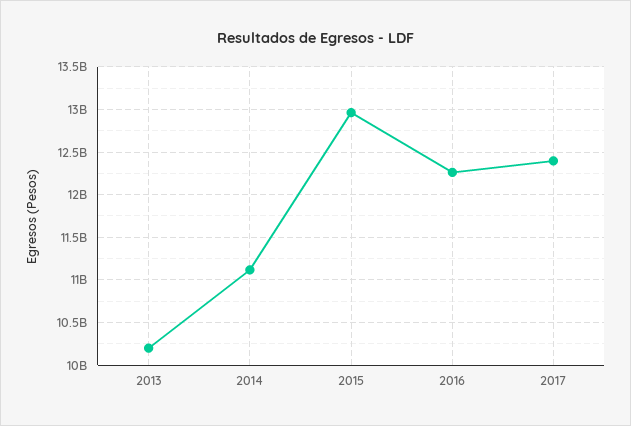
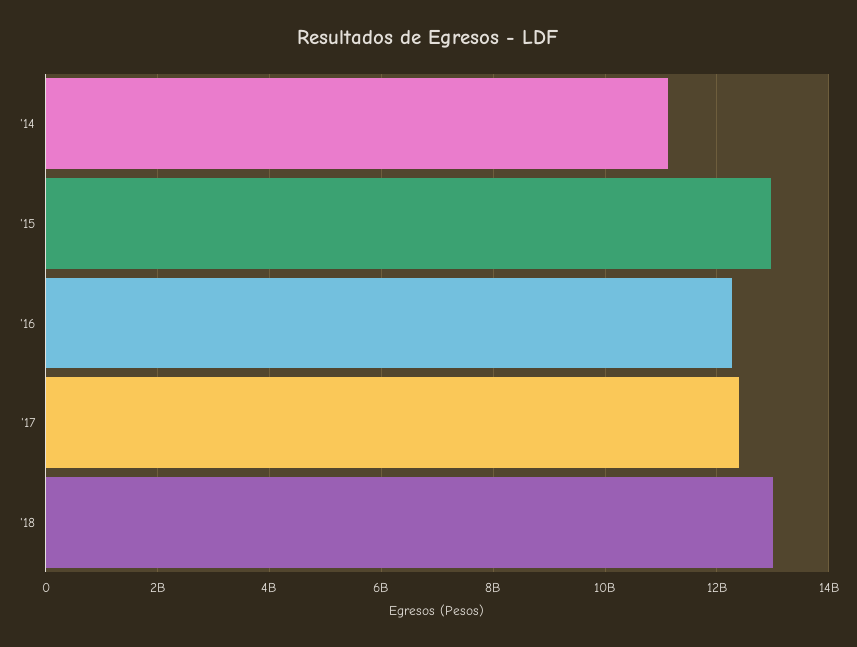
2013: 10200000000 -> none
'18: none -> 13000000000

